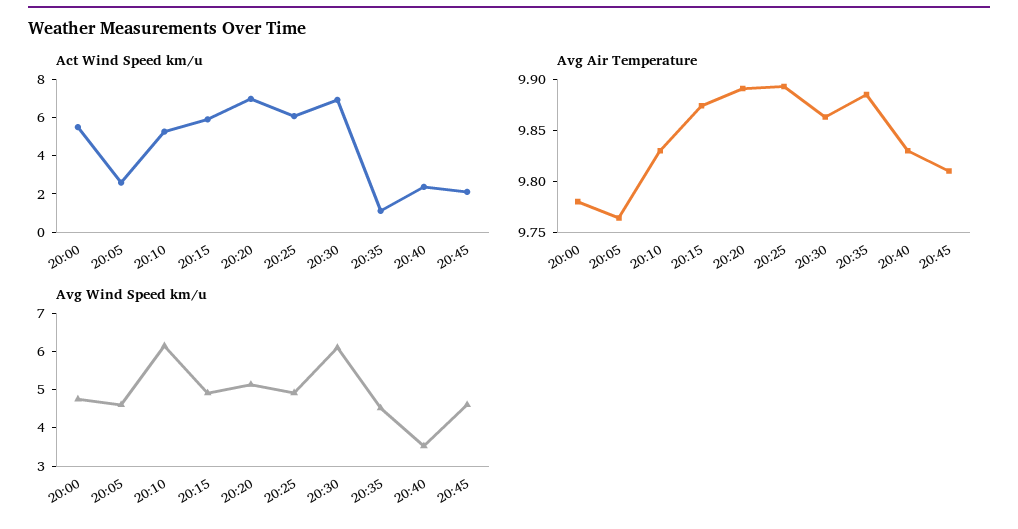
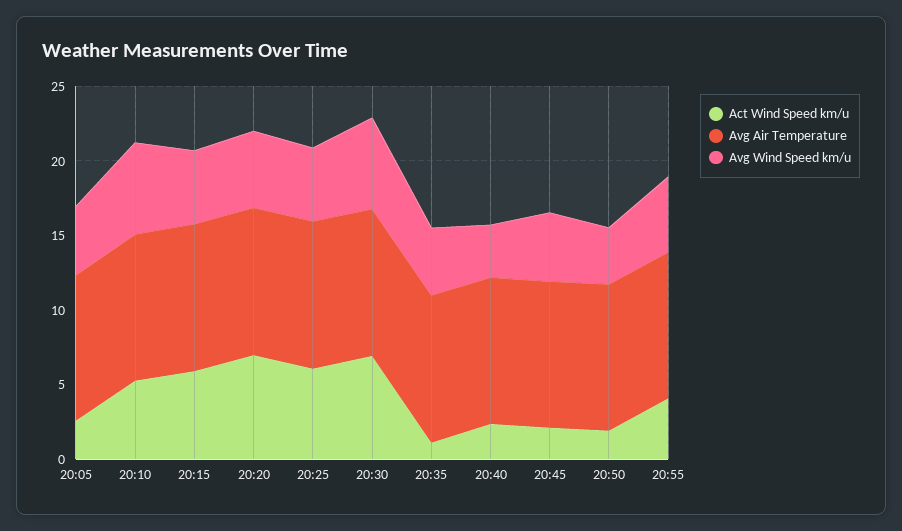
Act Wind Speed km/u, 20:00: 5.5 -> none
Avg Air Temperature, 20:00: 9.78 -> none
Avg Wind Speed km/u, 20:00: 4.75 -> none
Act Wind Speed km/u, 20:50: none -> 2
Avg Air Temperature, 20:50: none -> 10
Avg Wind Speed km/u, 20:50: none -> 4
Act Wind Speed km/u, 20:55: none -> 4
Avg Air Temperature, 20:55: none -> 10
Avg Wind Speed km/u, 20:55: none -> 5

